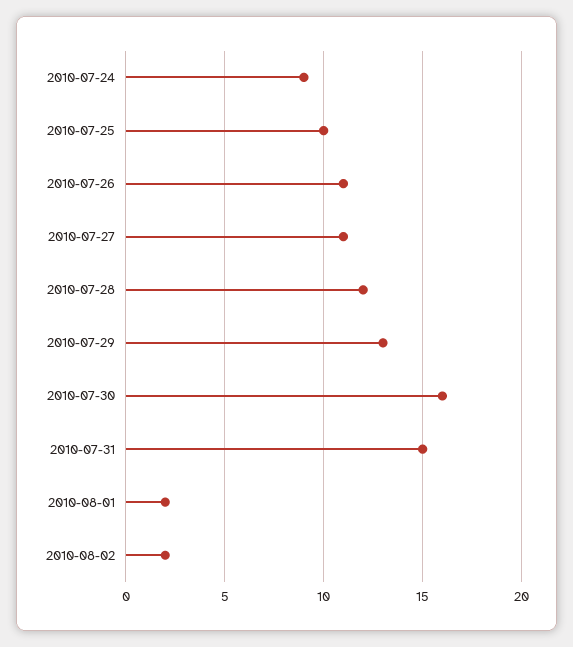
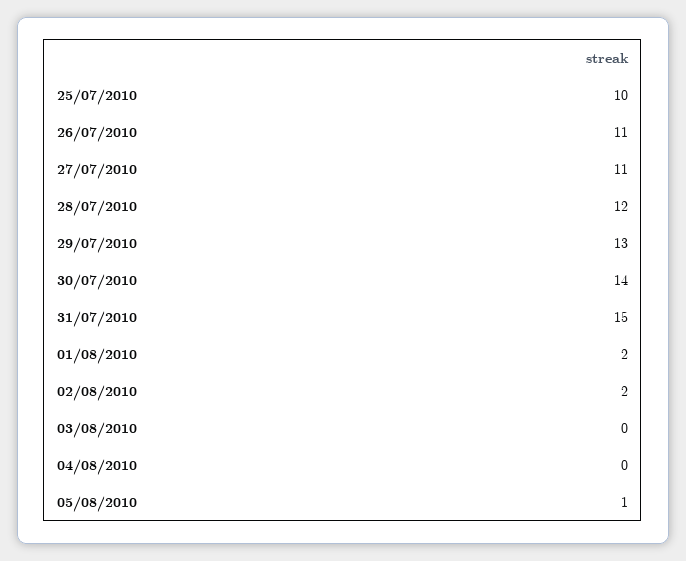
2010-07-24: 9 -> none
2010-07-30: 16 -> 14
03/08/2010: none -> 0
04/08/2010: none -> 0
05/08/2010: none -> 1

